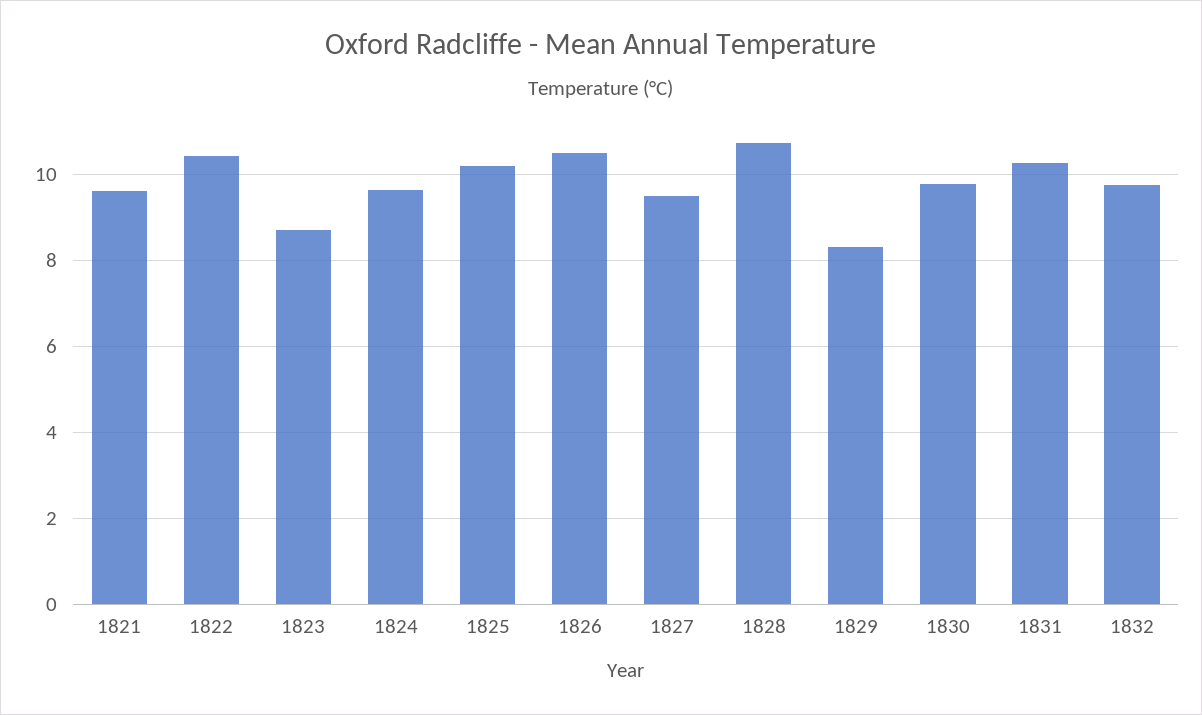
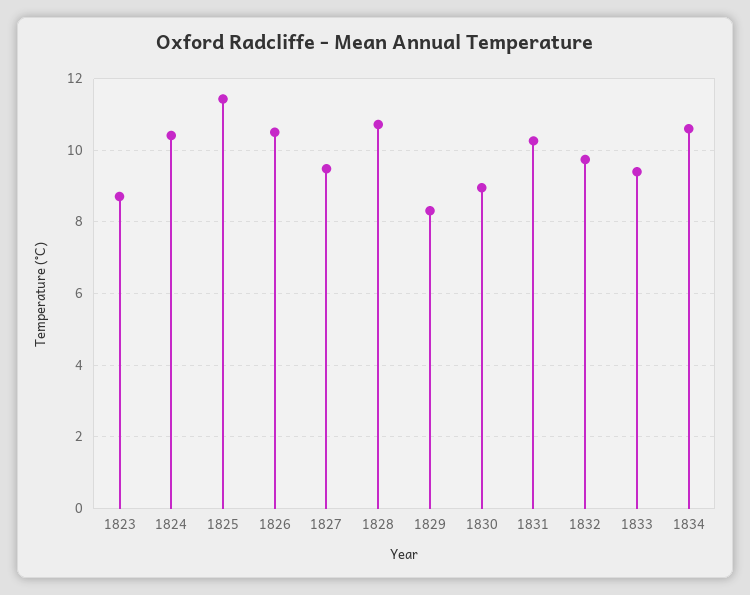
1821: 9.6 -> none
1822: 10.4 -> none
1824: 9.6 -> 10.4
1825: 10.2 -> 11.4
1830: 9.8 -> 9
1833: none -> 9.4
1834: none -> 10.6

